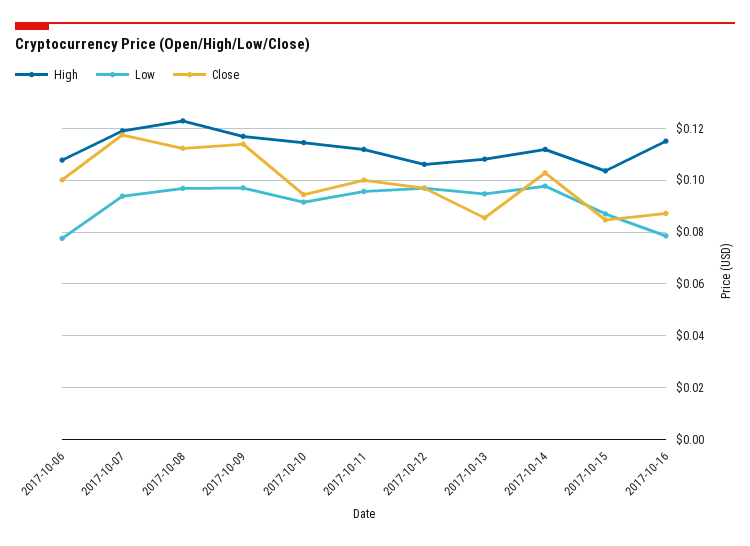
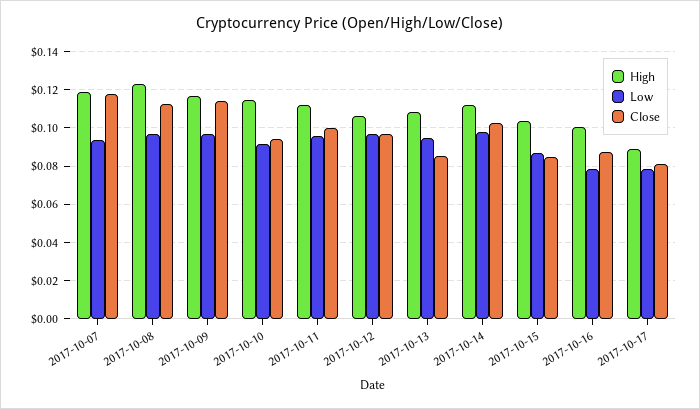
High, 2017-10-06: 0.1075 -> none
Low, 2017-10-06: 0.0775 -> none
Close, 2017-10-06: 0.1 -> none
High, 2017-10-16: 0.115 -> 0.1
High, 2017-10-17: none -> 0.09
Low, 2017-10-17: none -> 0.08
Close, 2017-10-17: none -> 0.08

